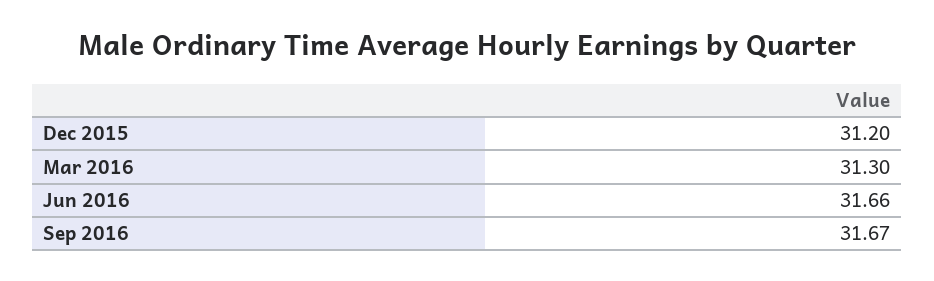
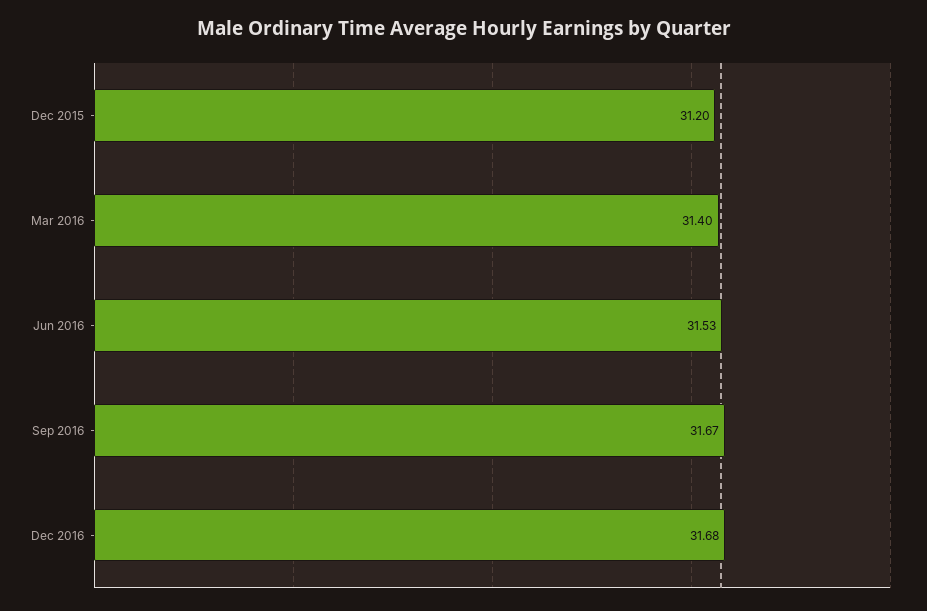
Mar 2016: 31.3 -> 31.4
Jun 2016: 31.66 -> 31.53
Dec 2016: none -> 31.68

